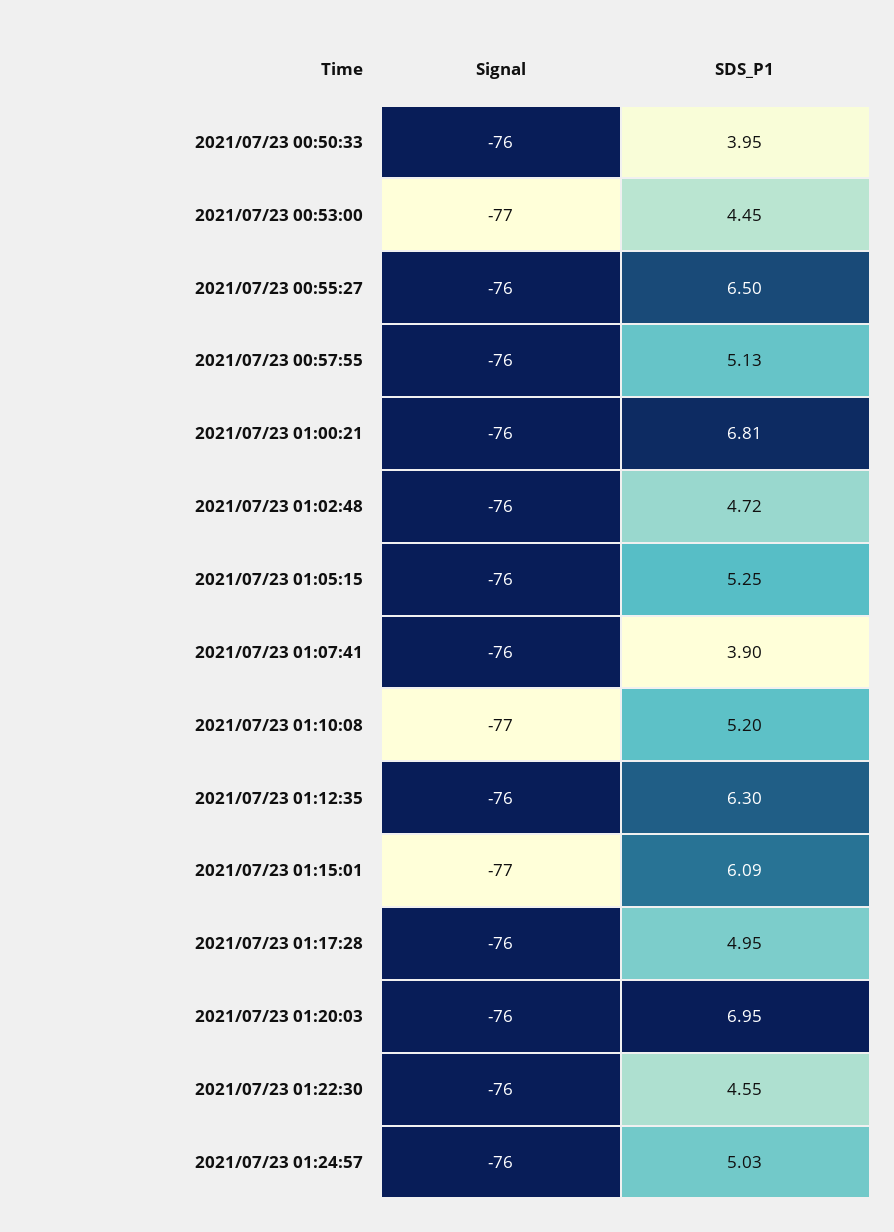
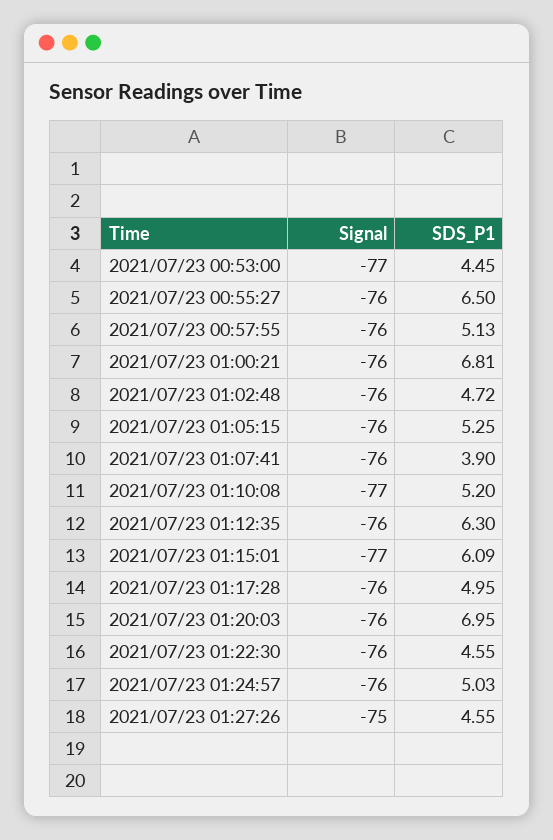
Signal, 2021/07/23 00:50:33: -76 -> none
SDS_P1, 2021/07/23 00:50:33: 3.95 -> none
Signal, 2021/07/23 01:27:26: none -> -75
SDS_P1, 2021/07/23 01:27:26: none -> 4.55

